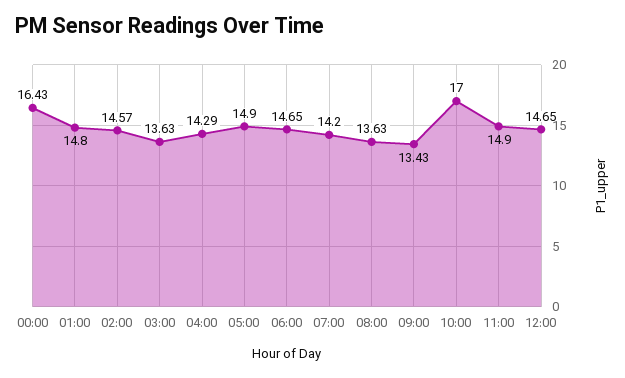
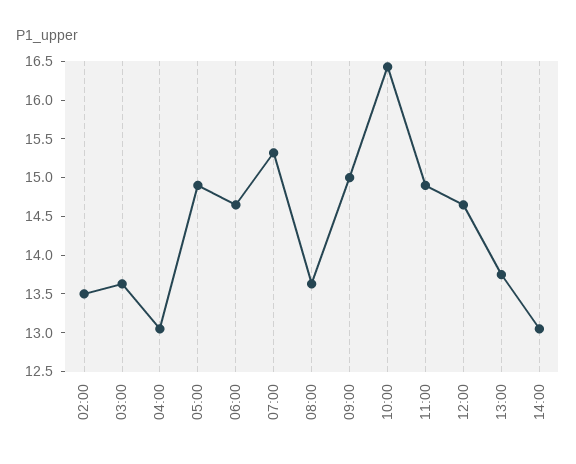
00:00: 16.43 -> none
01:00: 14.8 -> none
02:00: 14.57 -> 13.5
04:00: 14.29 -> 13
07:00: 14.2 -> 15.25
09:00: 13.43 -> 15
10:00: 17 -> 16.5
13:00: none -> 13.75
14:00: none -> 13

